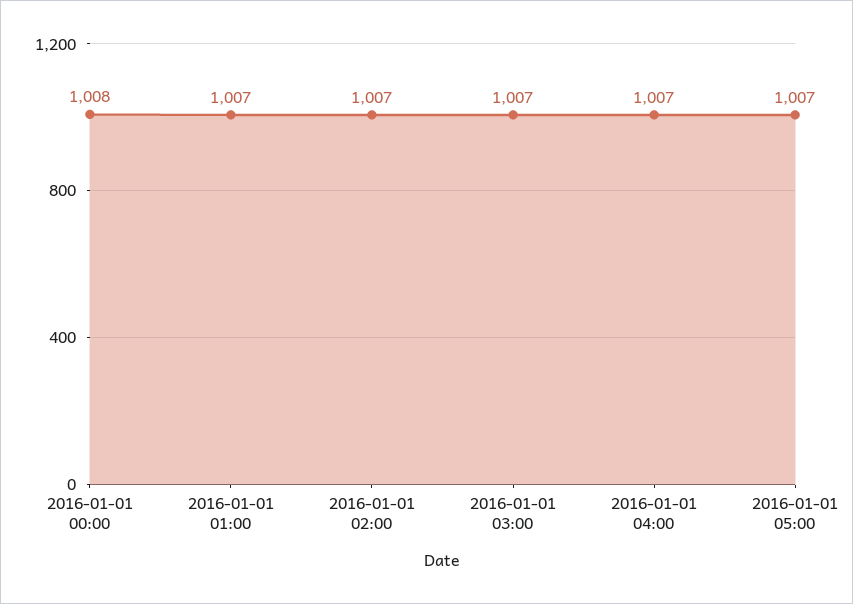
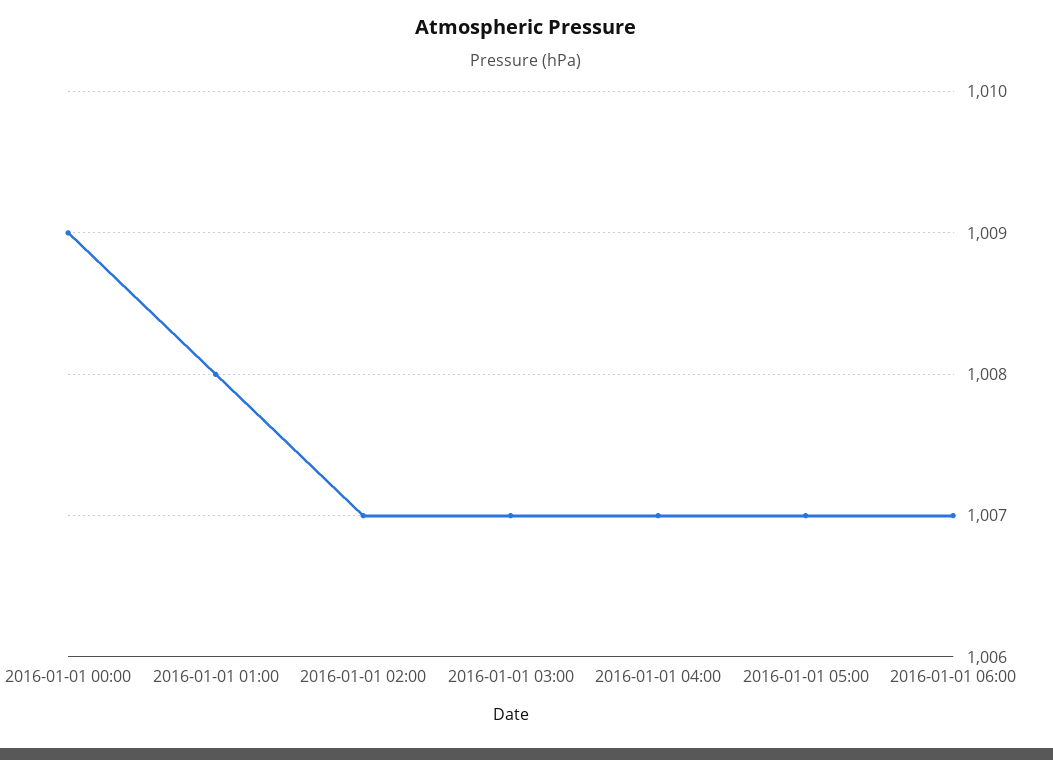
2016-01-01 00:00: 1008 -> 1009
2016-01-01 01:00: 1007 -> 1008
2016-01-01 06:00: none -> 1007

